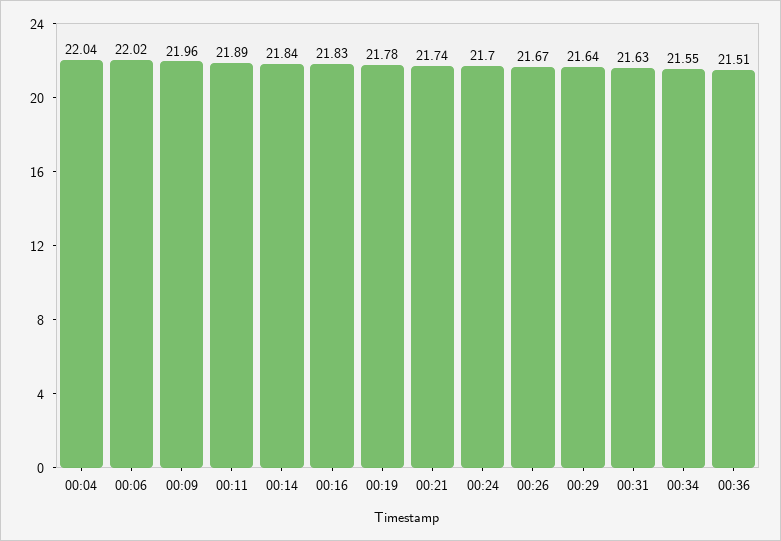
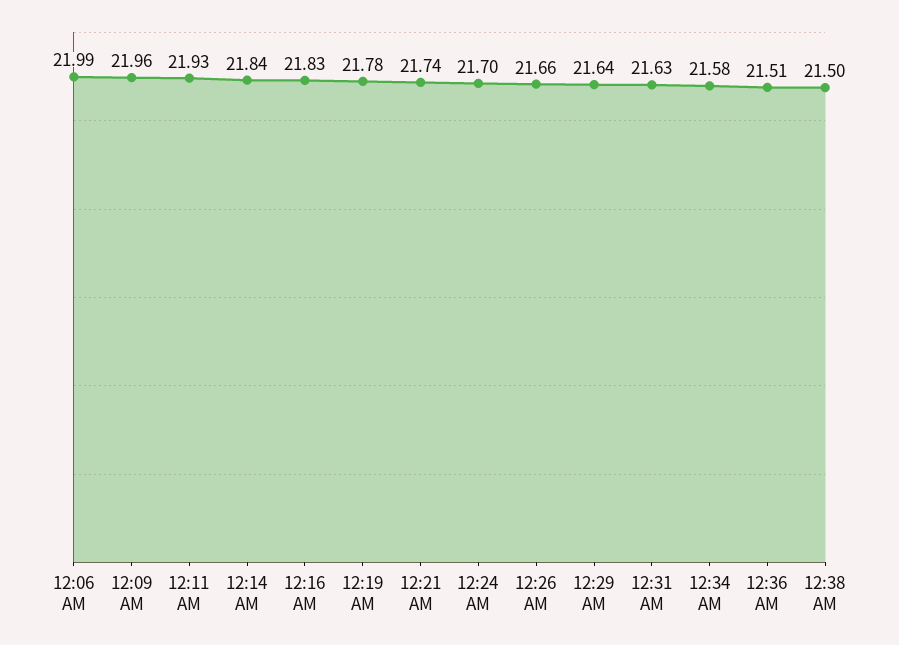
00:04: 22.04 -> none
00:06: 22.02 -> 21.99
00:11: 21.89 -> 21.93
00:26: 21.67 -> 21.66
00:34: 21.55 -> 21.58
12:38 AM: none -> 21.5

